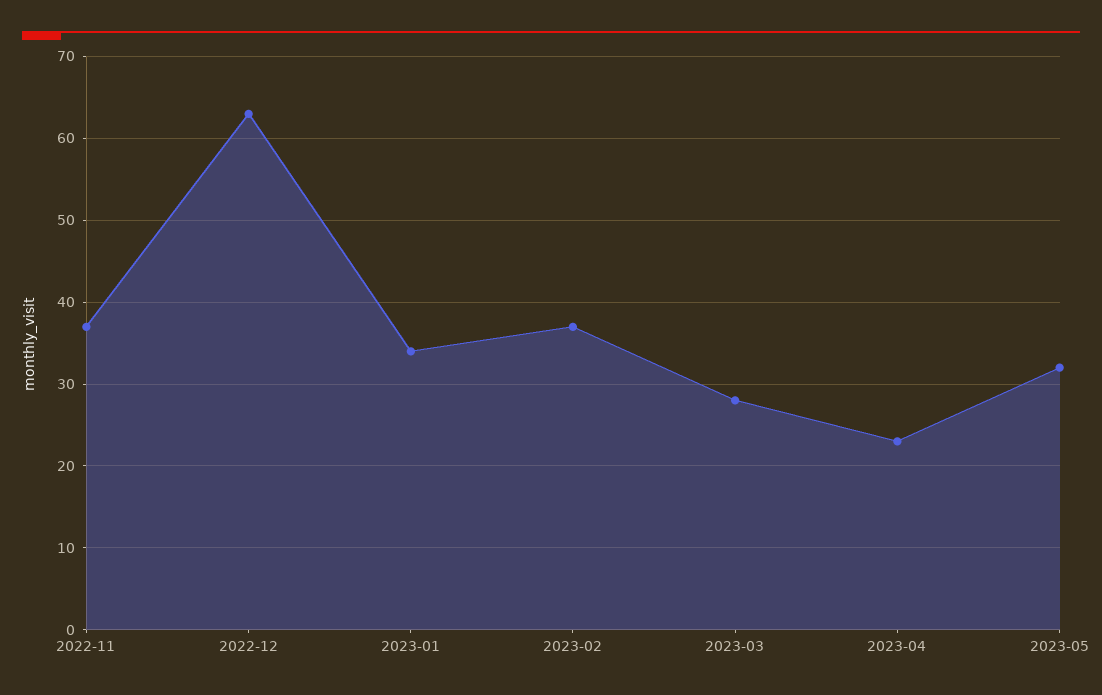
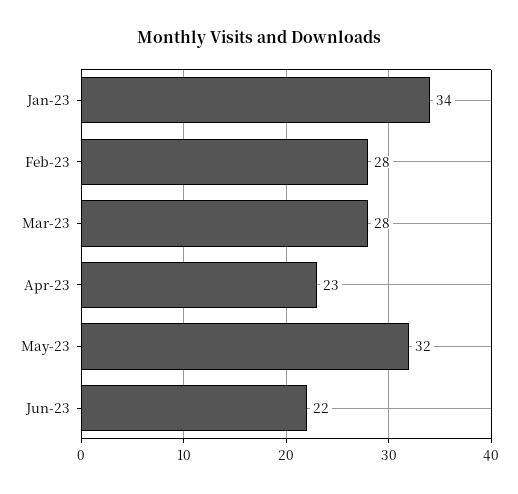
2022-11: 37 -> none
2022-12: 63 -> none
2023-02: 37 -> 28
Jun-23: none -> 22

